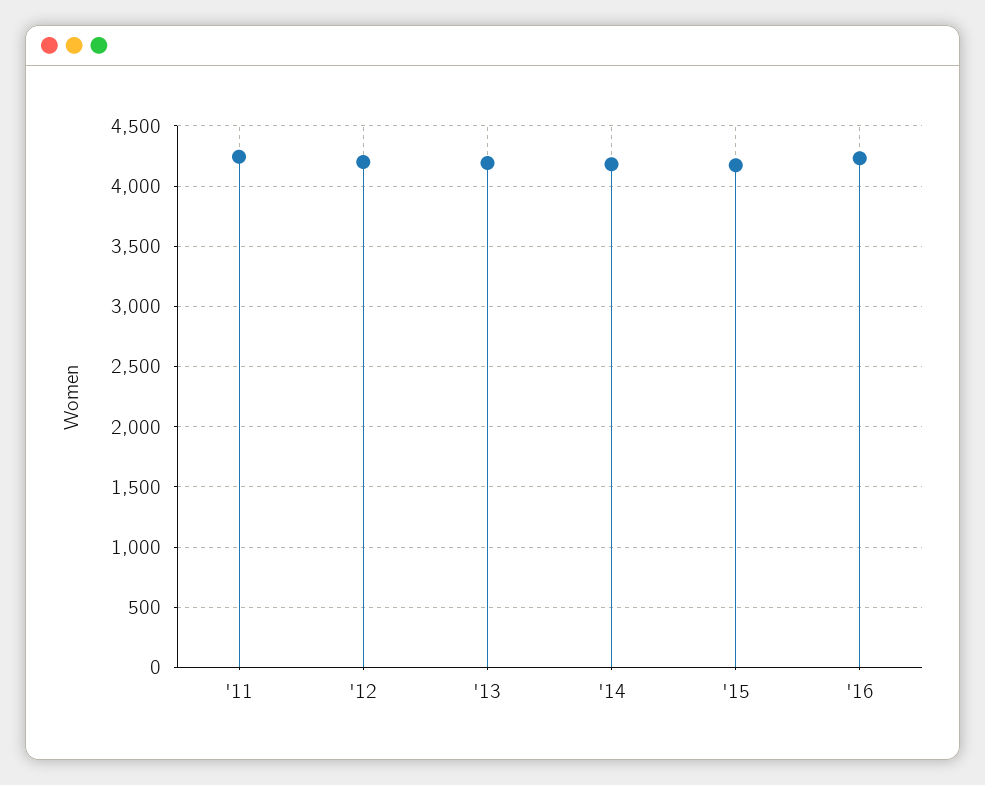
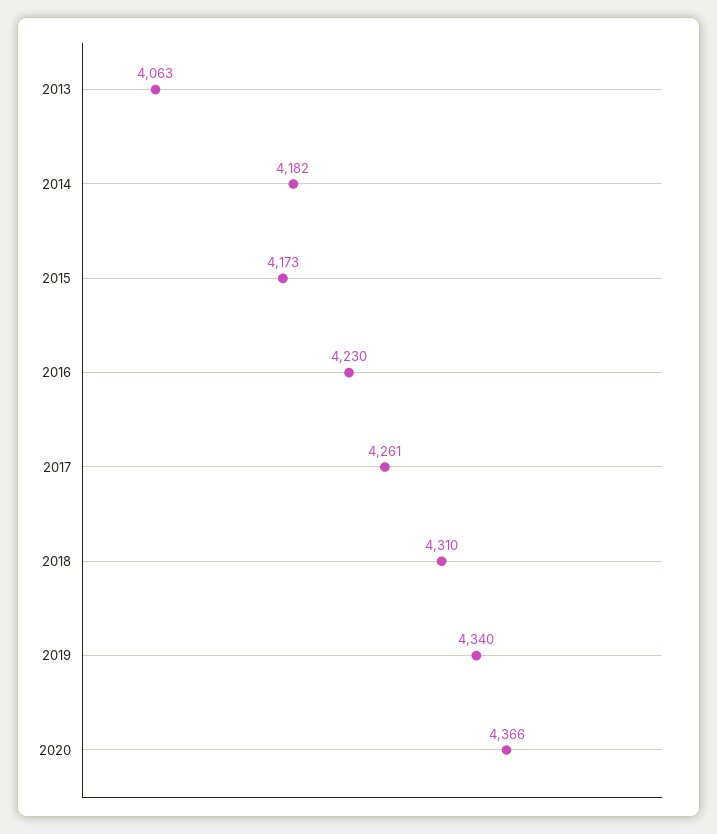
'11: 4250 -> none
'12: 4200 -> none
'13: 4200 -> 4063
2017: none -> 4261
2018: none -> 4310
2019: none -> 4340
2020: none -> 4366

